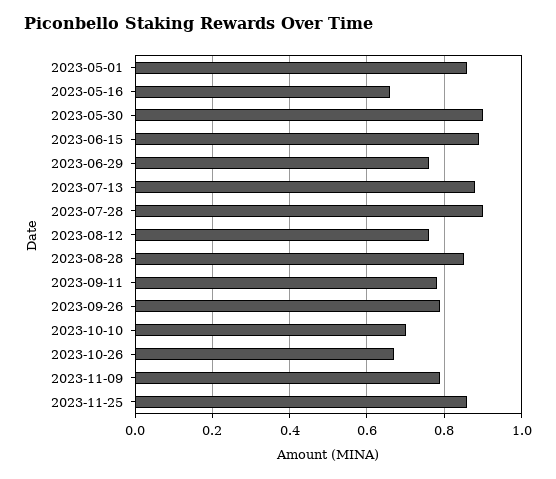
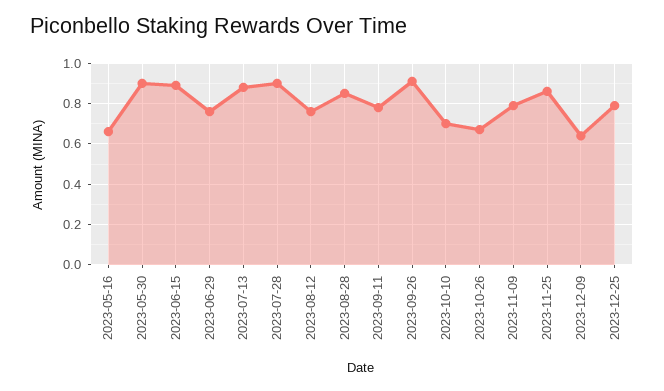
2023-05-01: 0.85 -> none
2023-09-26: 0.8 -> 0.9
2023-12-09: none -> 0.65
2023-12-25: none -> 0.8

